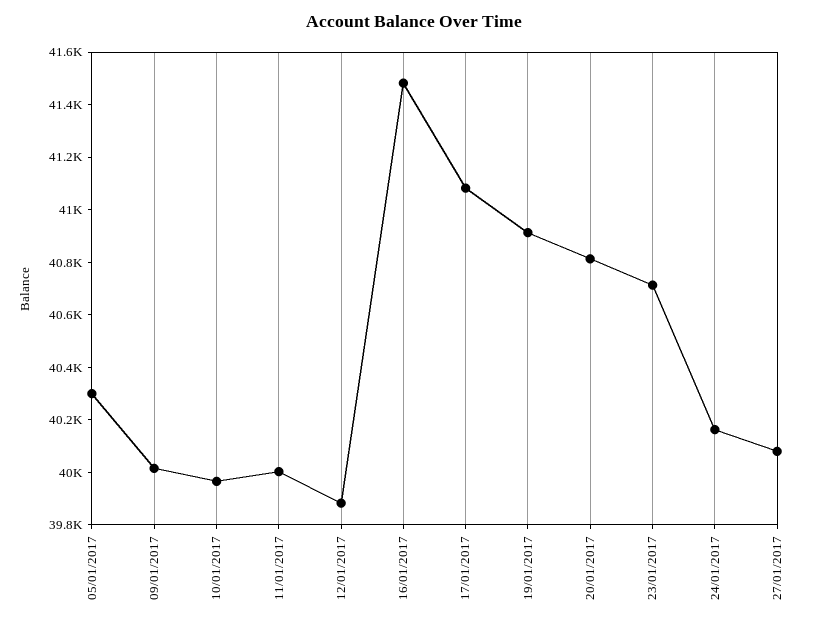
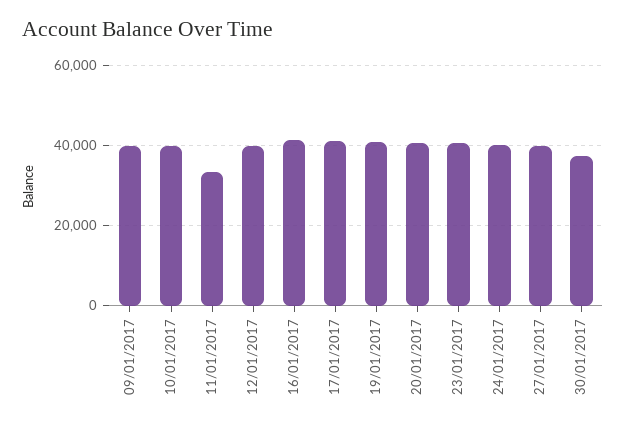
05/01/2017: 40300 -> none
11/01/2017: 40000 -> 34000
30/01/2017: none -> 38000

